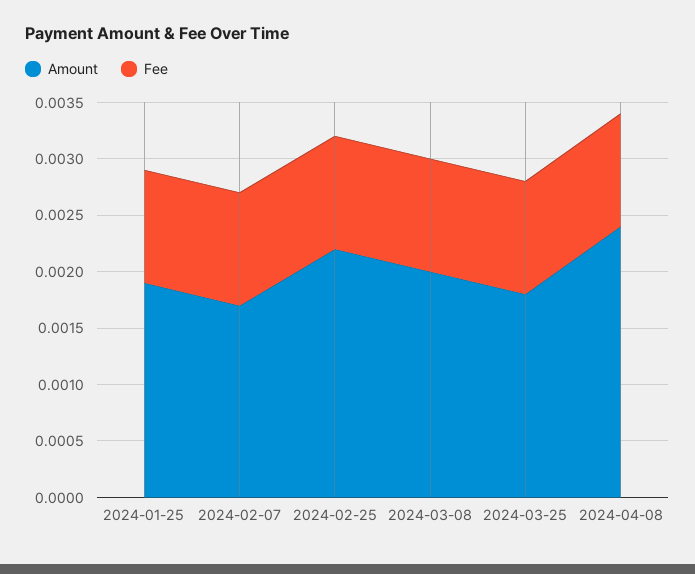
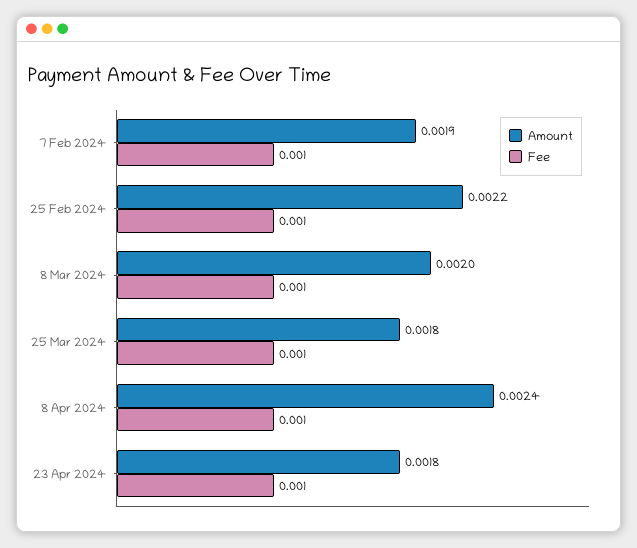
Amount, 2024-01-25: 0.0019 -> none
Fee, 2024-01-25: 0.001 -> none
Amount, 2024-02-07: 0.0017 -> 0.0019
Amount, 23 Apr 2024: none -> 0.0018
Fee, 23 Apr 2024: none -> 0.001

